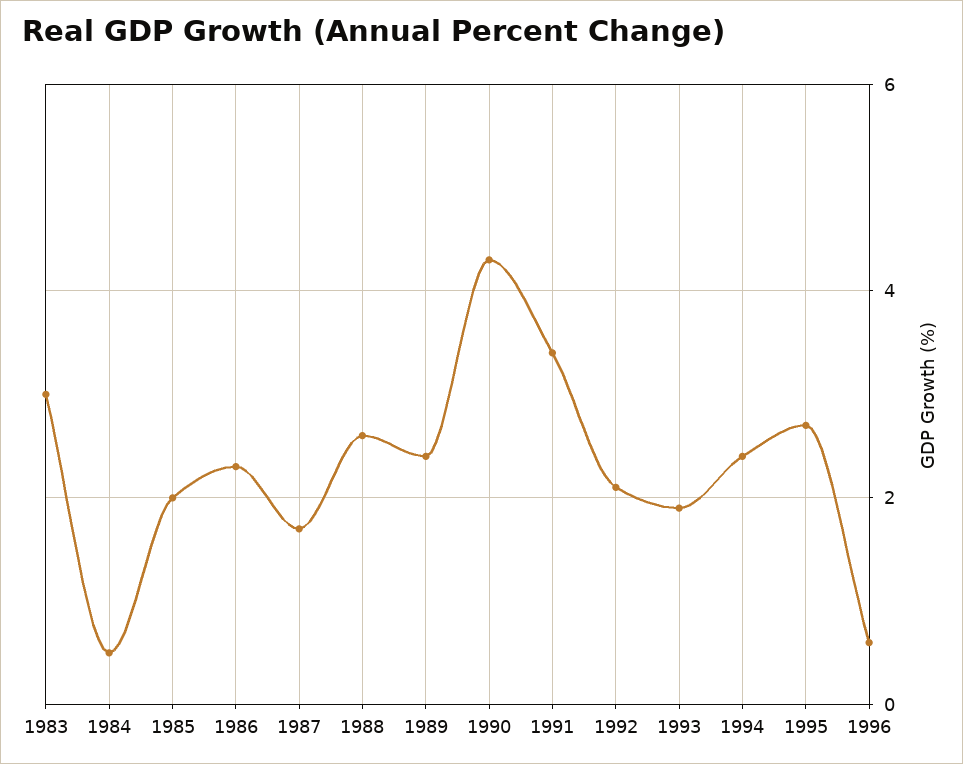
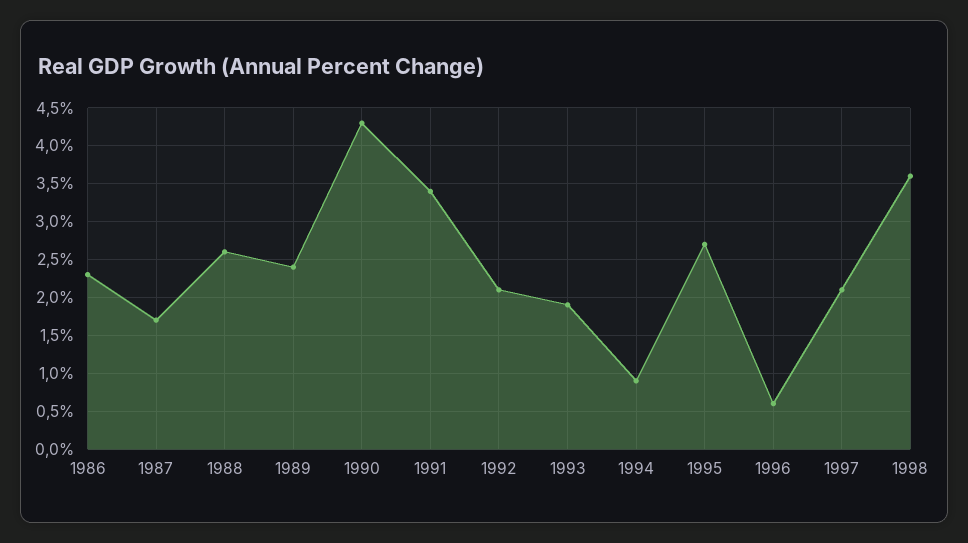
1983: 3 -> none
1984: 0.5 -> none
1985: 2 -> none
1994: 2.5 -> 0.9
1997: none -> 2.1
1998: none -> 3.6

